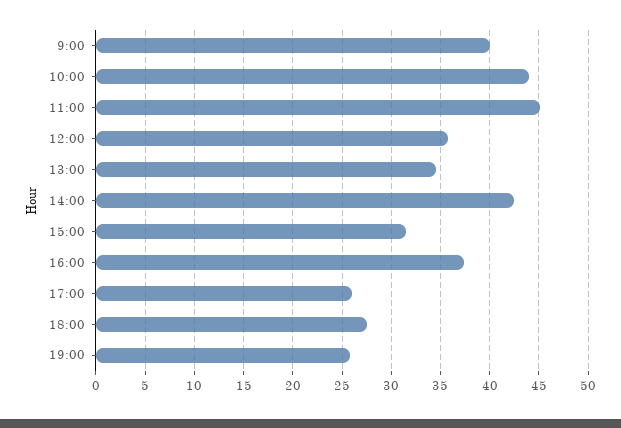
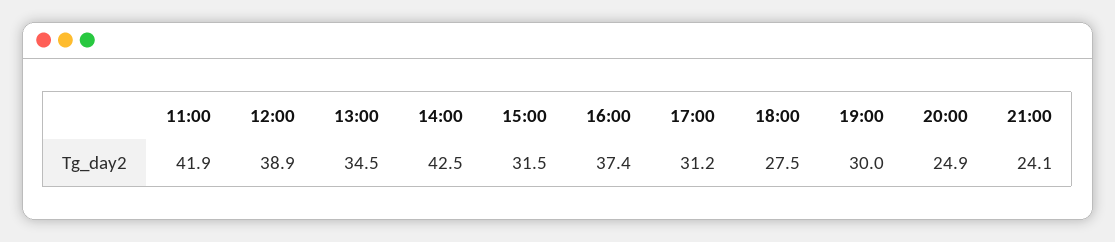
9:00: 40 -> none
10:00: 44 -> none
11:00: 45 -> 41.9
12:00: 36 -> 38.9
17:00: 26 -> 31.2
19:00: 26 -> 30
20:00: none -> 24.9
21:00: none -> 24.1

